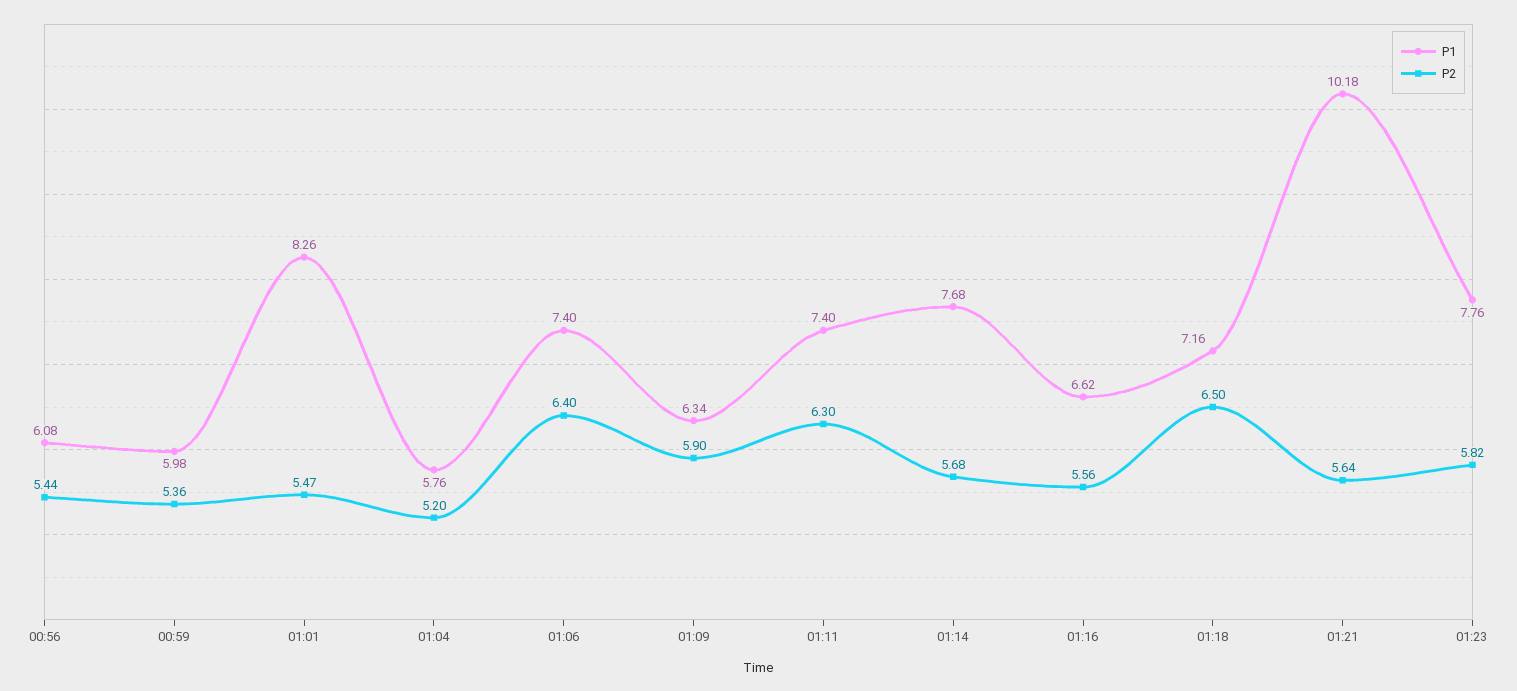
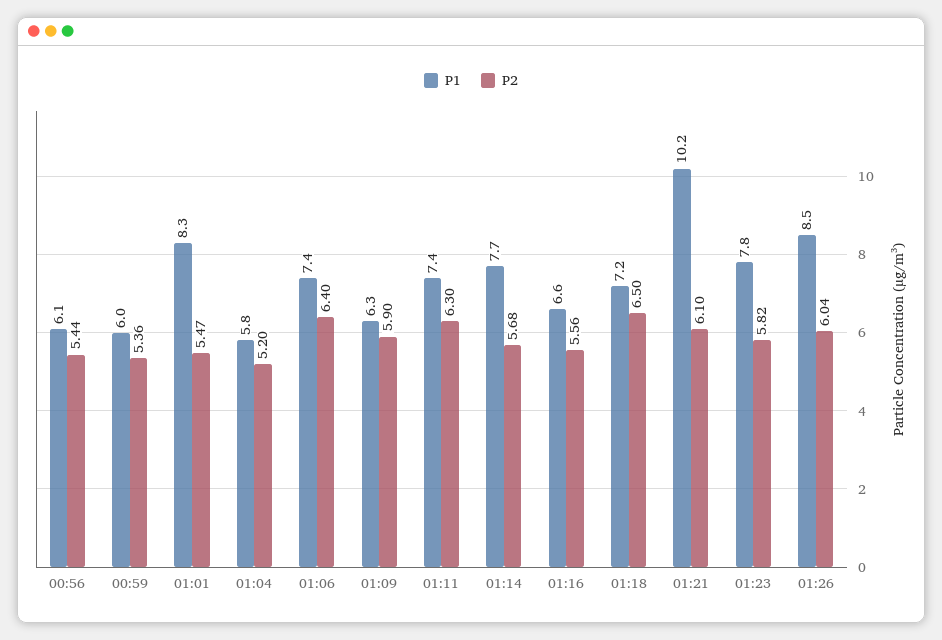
P2, 01:21: 5.64 -> 6.1
P1, 01:26: none -> 8.5
P2, 01:26: none -> 6.04

